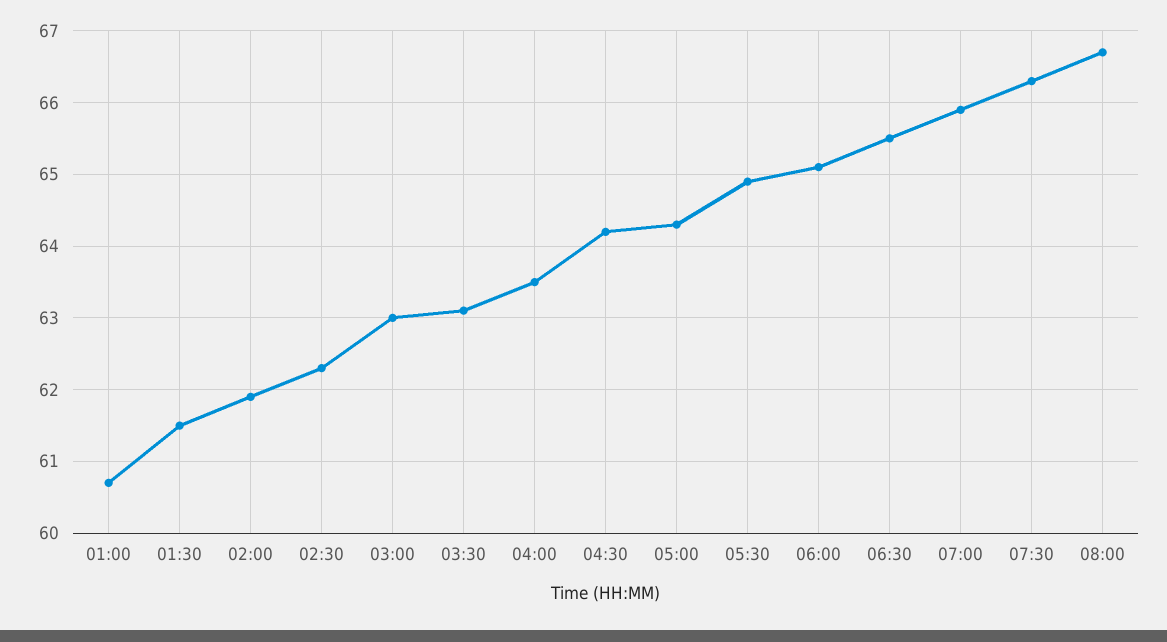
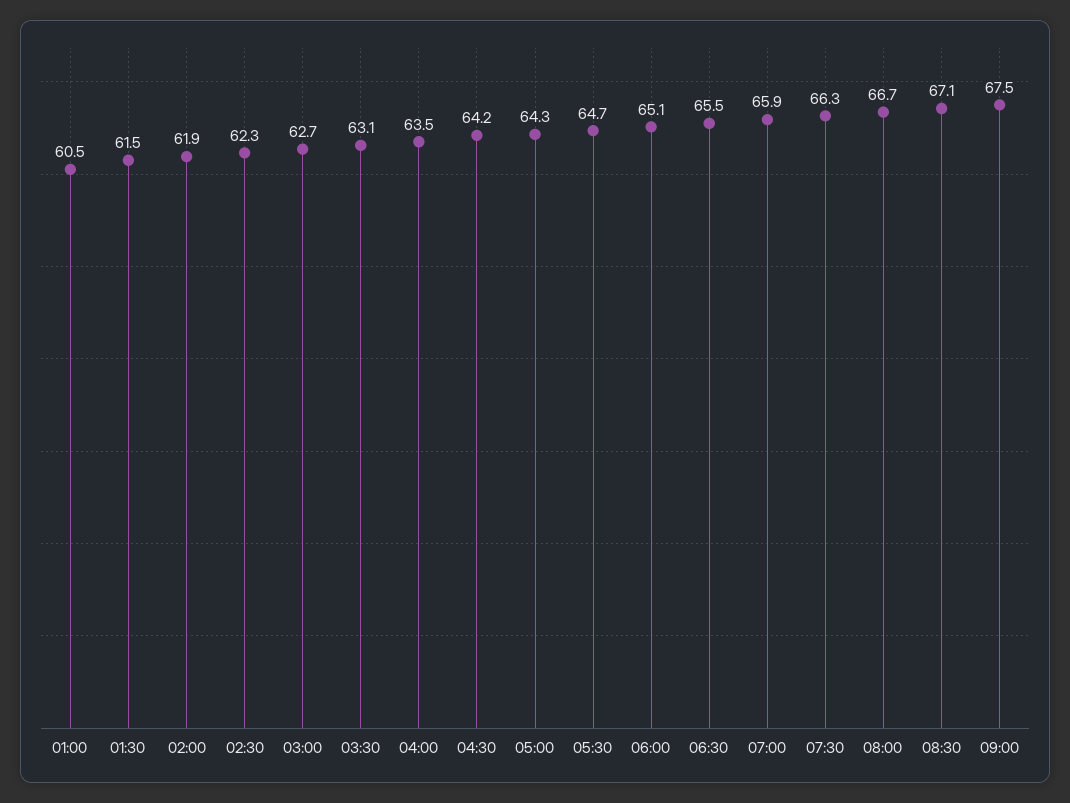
01:00: 60.7 -> 60.5
03:00: 63 -> 62.7
05:30: 64.9 -> 64.7
08:30: none -> 67.1
09:00: none -> 67.5

